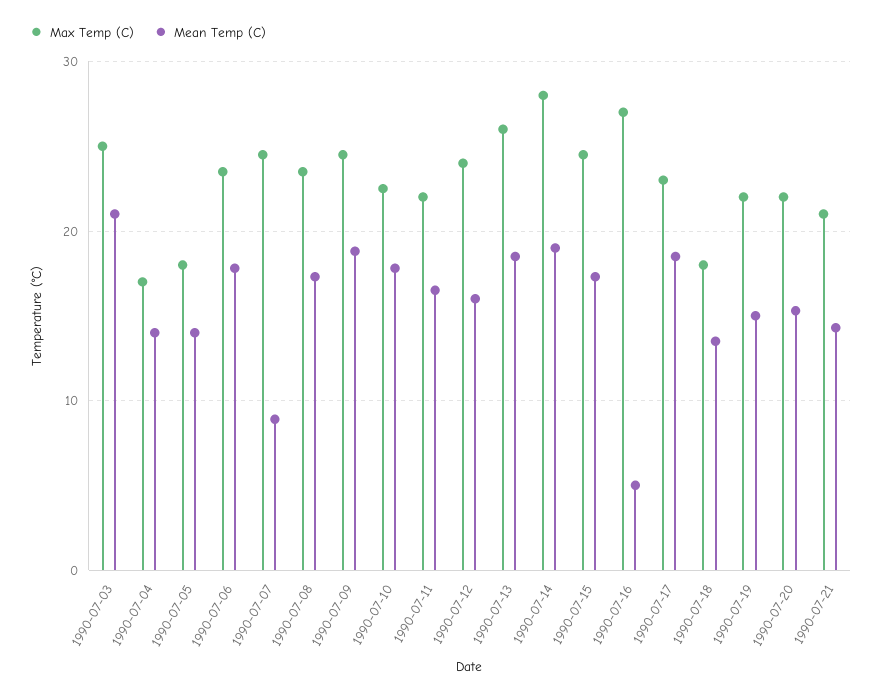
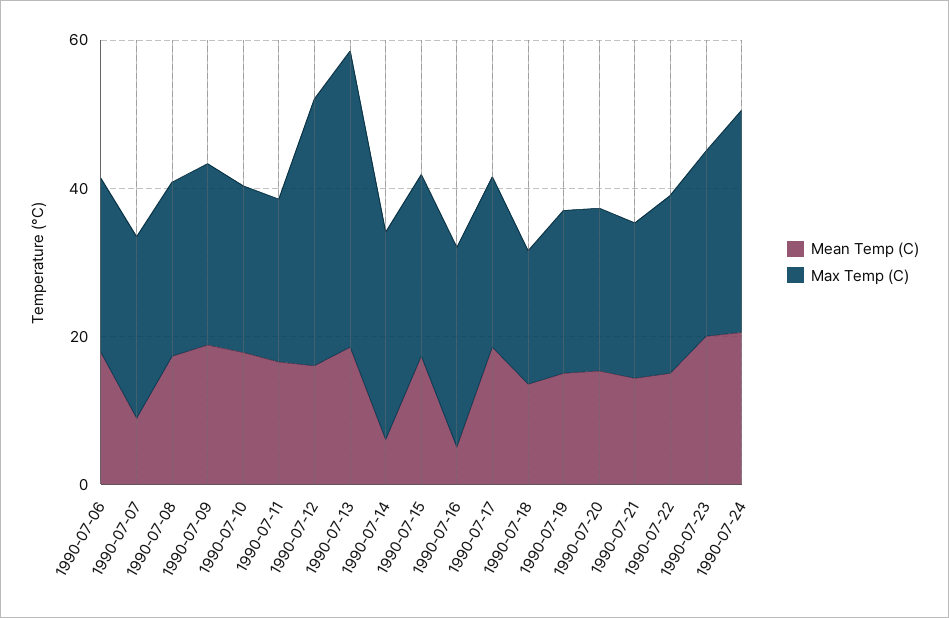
Max Temp (C), 1990-07-03: 25 -> none
Mean Temp (C), 1990-07-03: 21 -> none
Max Temp (C), 1990-07-04: 17 -> none
Mean Temp (C), 1990-07-04: 14 -> none
Max Temp (C), 1990-07-05: 18 -> none
Mean Temp (C), 1990-07-05: 14 -> none
Max Temp (C), 1990-07-12: 24 -> 35
Max Temp (C), 1990-07-13: 26 -> 40
Mean Temp (C), 1990-07-14: 19 -> 5
Mean Temp (C), 1990-07-22: none -> 15
Max Temp (C), 1990-07-22: none -> 25
Mean Temp (C), 1990-07-23: none -> 20
Max Temp (C), 1990-07-23: none -> 25
Mean Temp (C), 1990-07-24: none -> 20
Max Temp (C), 1990-07-24: none -> 30

